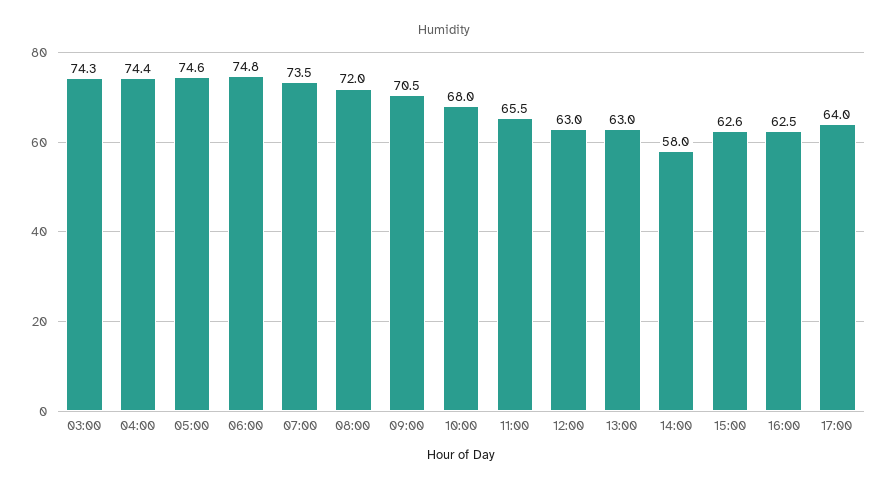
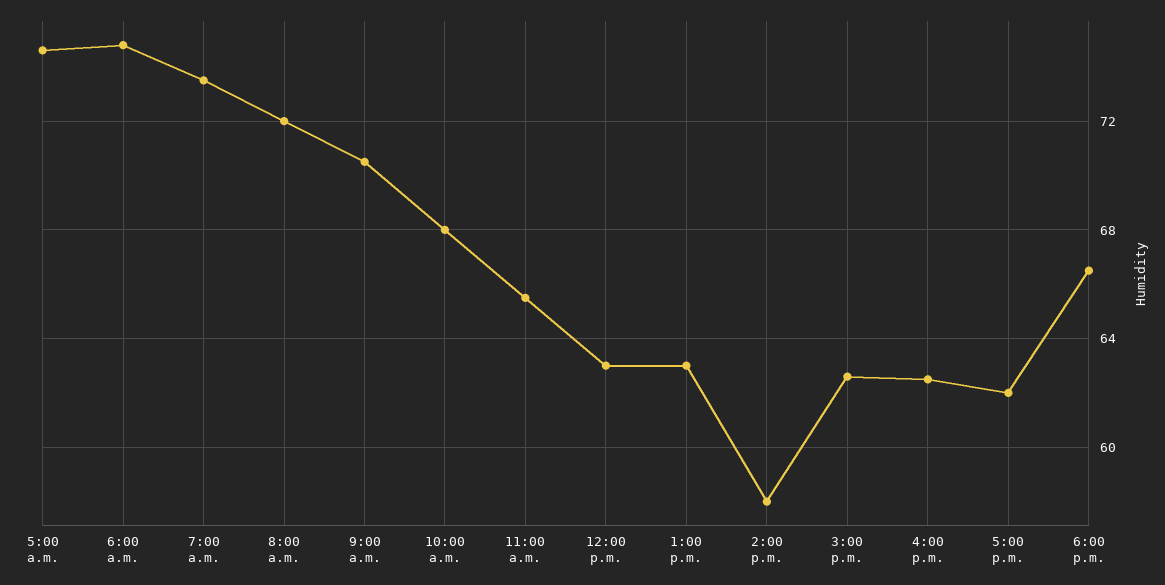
03:00: 74.3 -> none
04:00: 74.4 -> none
17:00: 64 -> 62
6:00 p.m.: none -> 66.5

